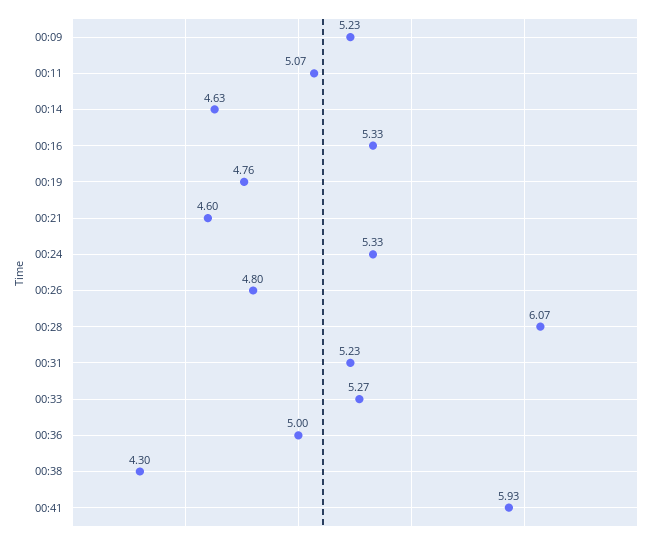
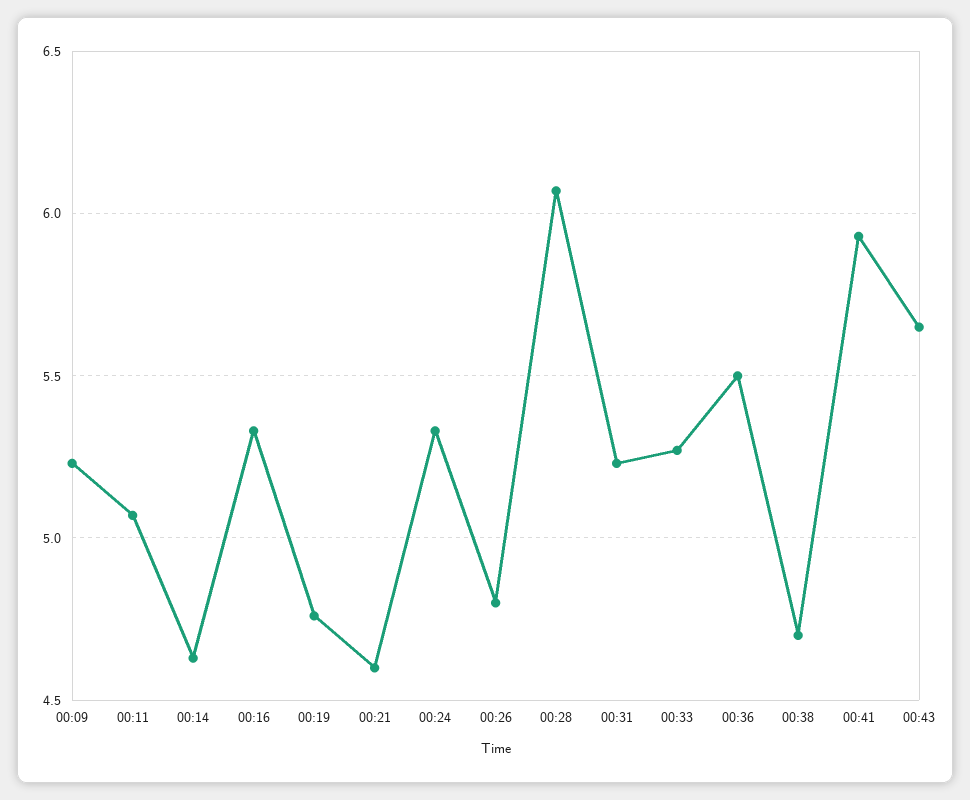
00:36: 5 -> 5.5
00:38: 4.3 -> 4.7
00:43: none -> 5.65

